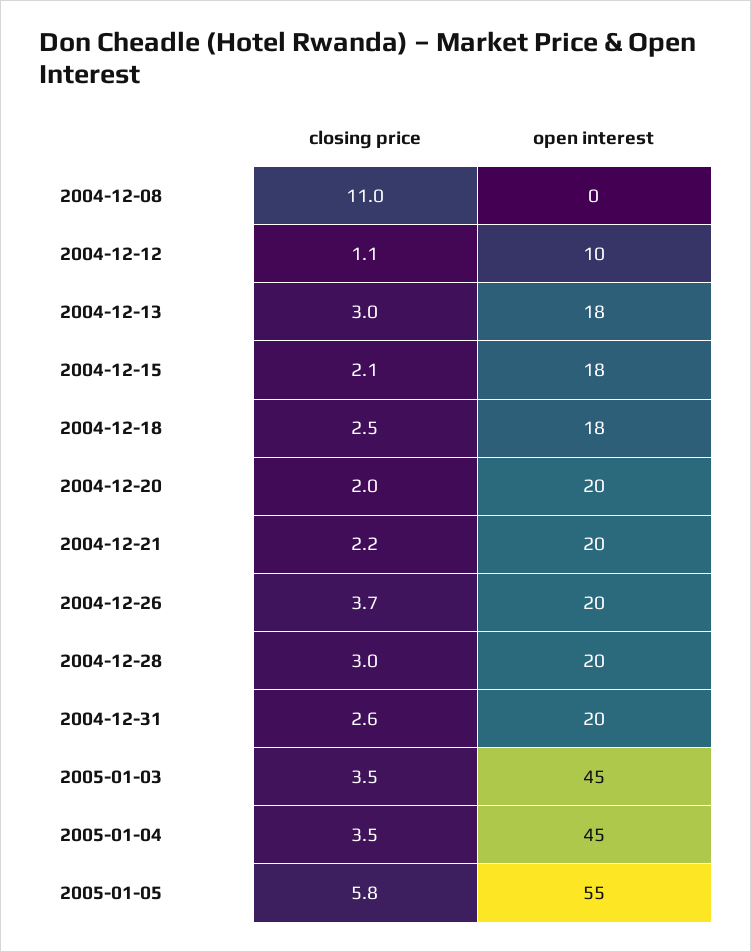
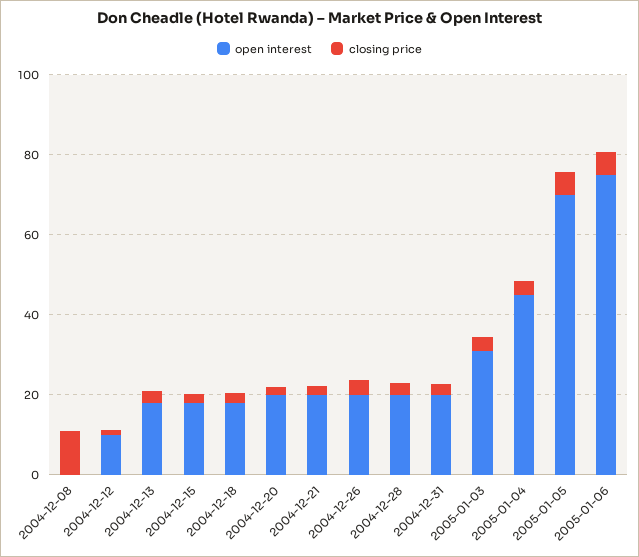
open interest, 2005-01-03: 45 -> 30
open interest, 2005-01-05: 55 -> 70
open interest, 2005-01-06: none -> 75
closing price, 2005-01-06: none -> 5

